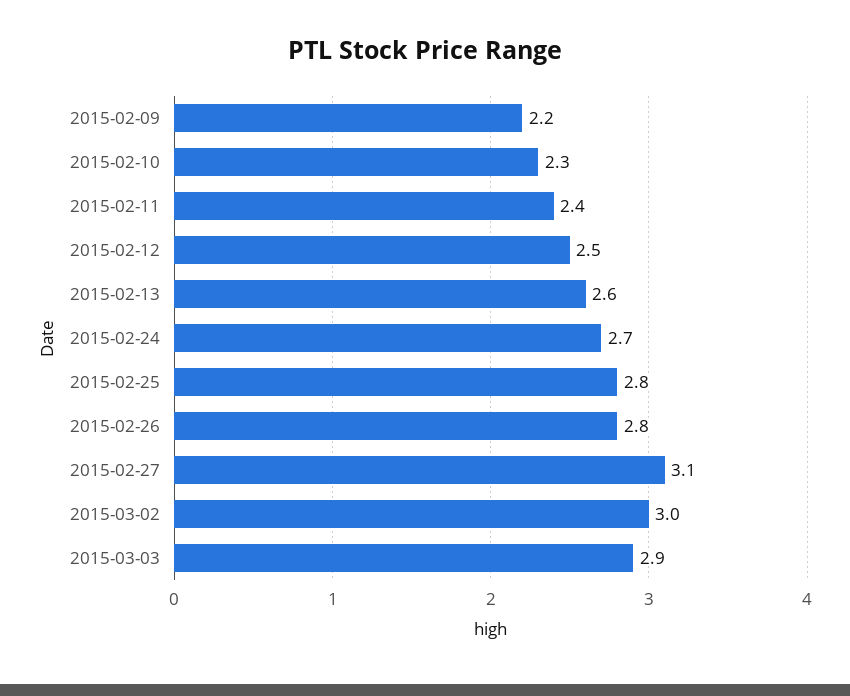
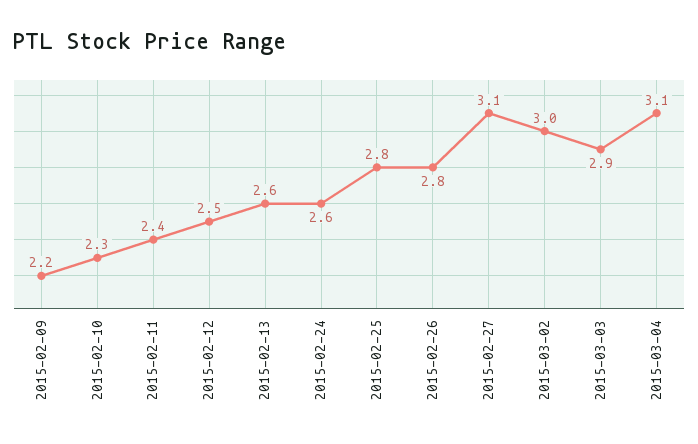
2015-02-24: 2.7 -> 2.6
2015-03-04: none -> 3.1

